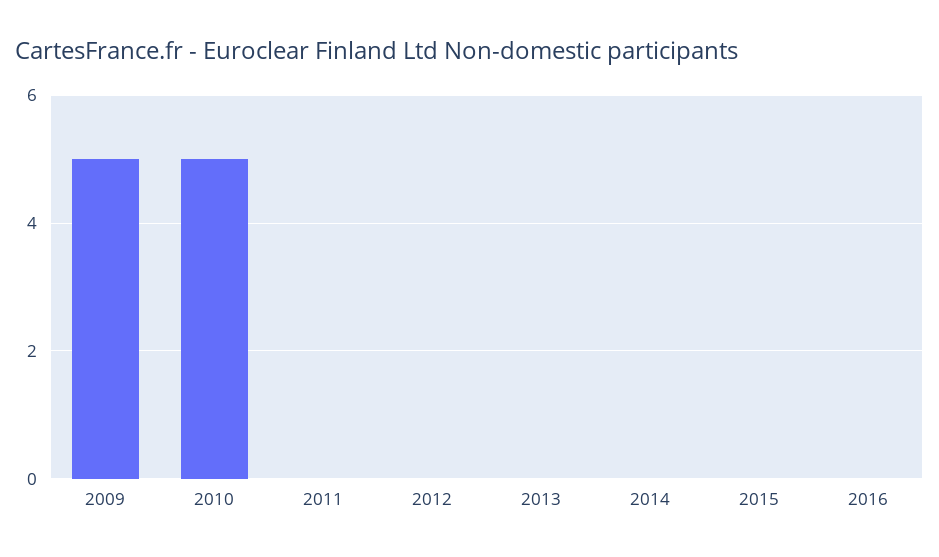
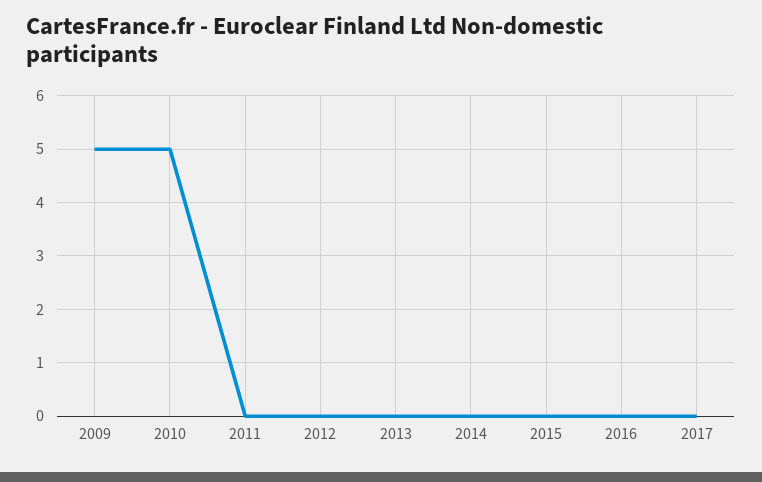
2017: none -> 0

